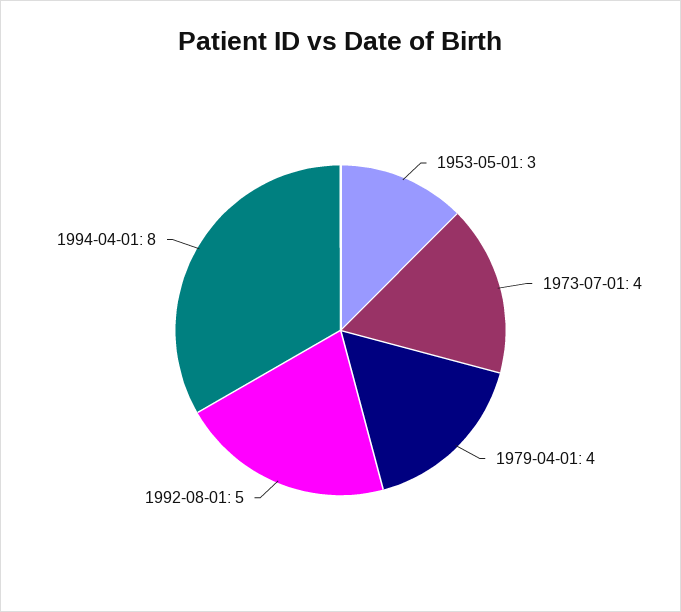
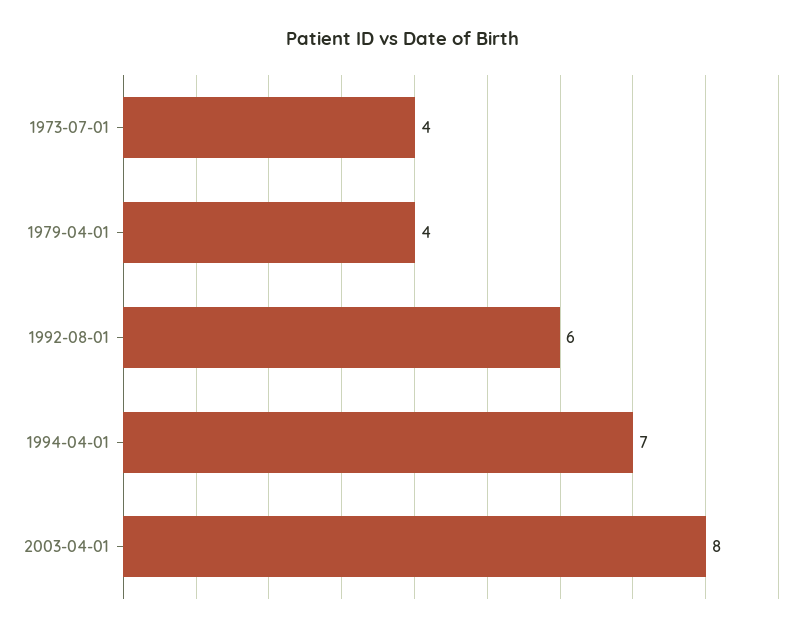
1953-05-01: 3 -> none
1992-08-01: 5 -> 6
1994-04-01: 8 -> 7
2003-04-01: none -> 8

